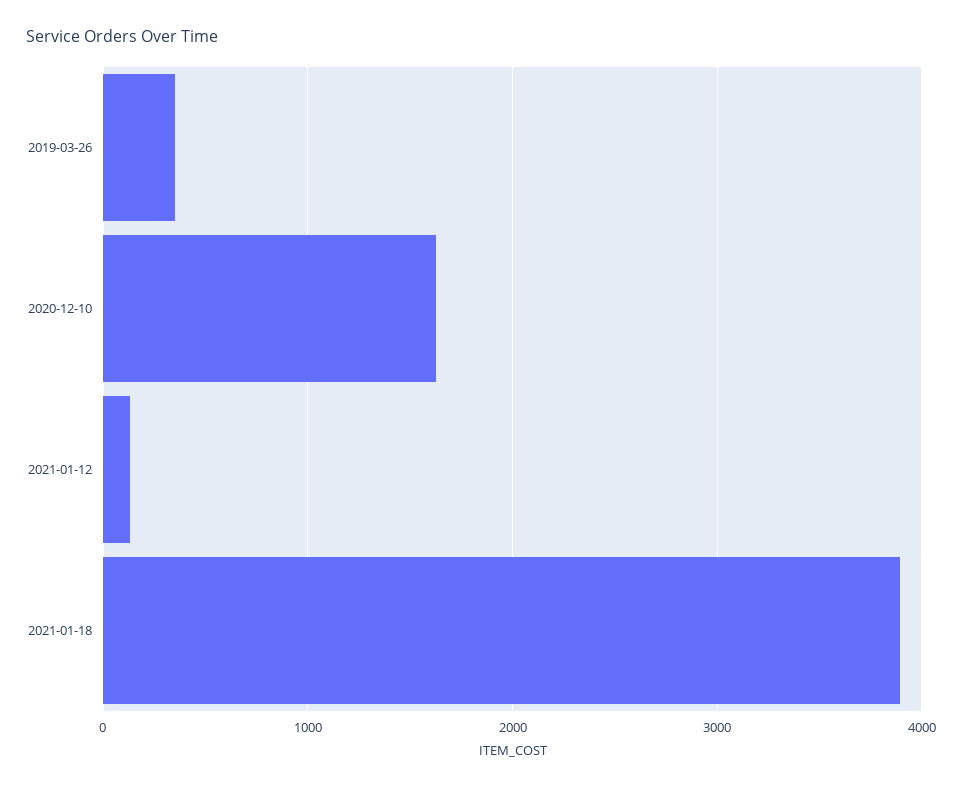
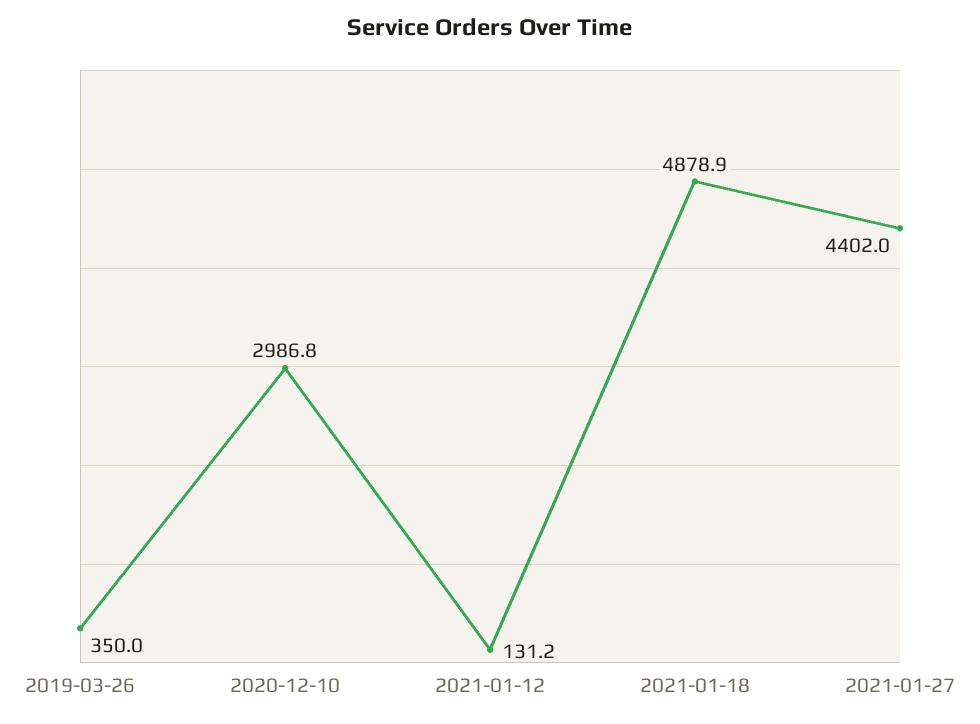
2020-12-10: 1600 -> 2986.8
2021-01-18: 3900 -> 4878.9
2021-01-27: none -> 4402

